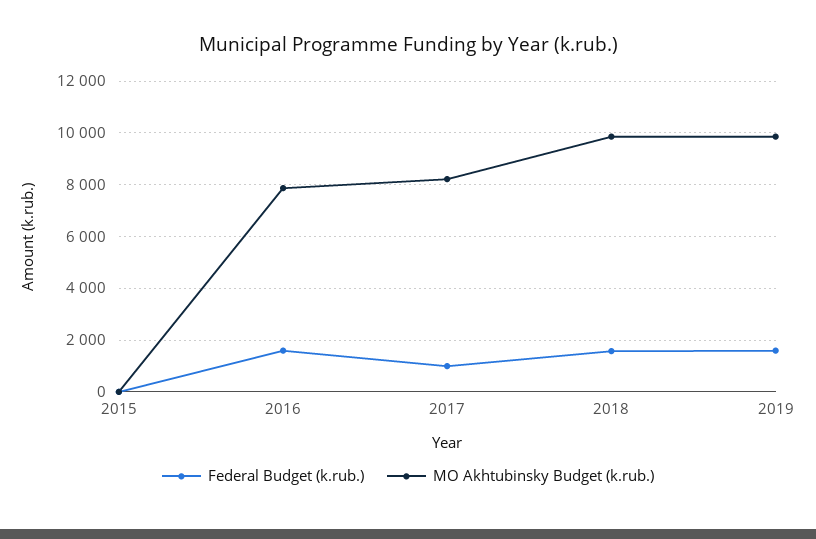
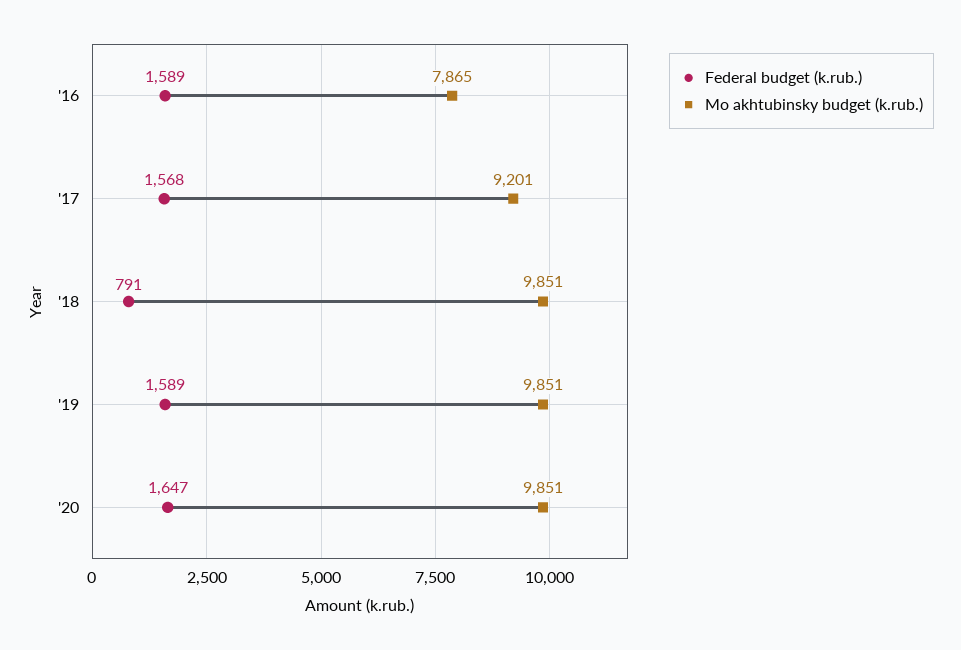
Federal Budget (k.rub.), 2015: 0 -> none
MO Akhtubinsky Budget (k.rub.), 2015: 0 -> none
Federal Budget (k.rub.), 2017: 1000 -> 1568
MO Akhtubinsky Budget (k.rub.), 2017: 8250 -> 9201
Federal Budget (k.rub.), 2018: 1500 -> 791
Federal Budget (k.rub.), '20: none -> 1647
MO Akhtubinsky Budget (k.rub.), '20: none -> 9851

